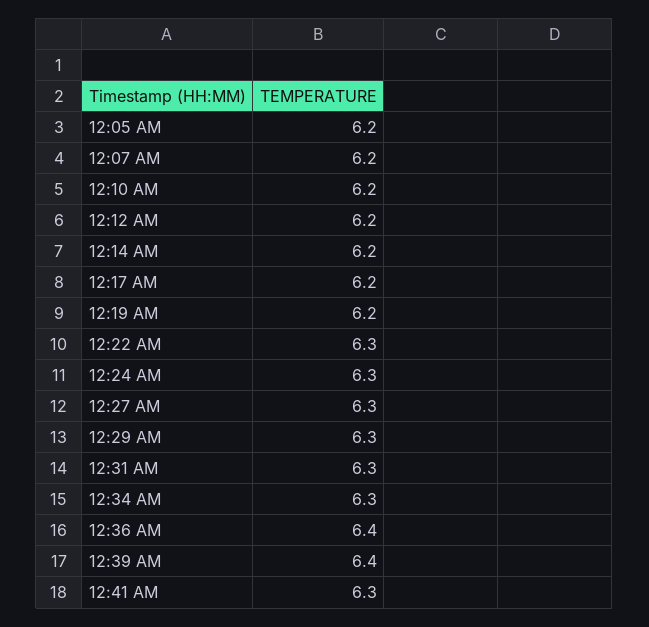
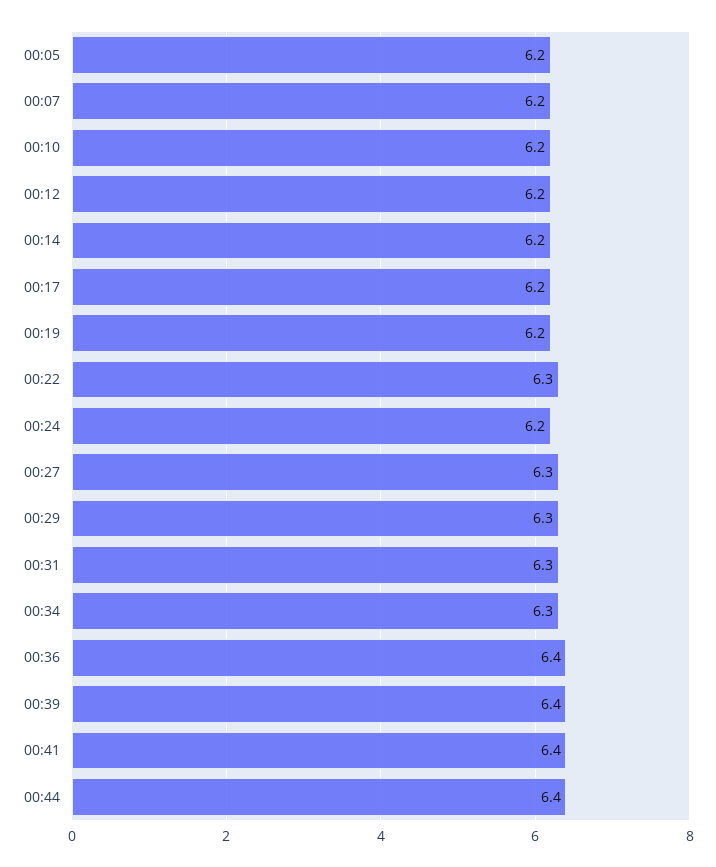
12:24 AM: 6.3 -> 6.2
12:41 AM: 6.3 -> 6.4
00:44: none -> 6.4

